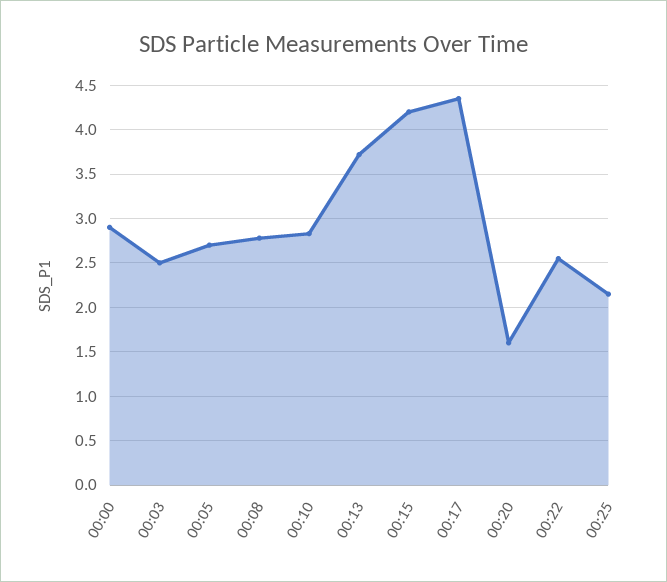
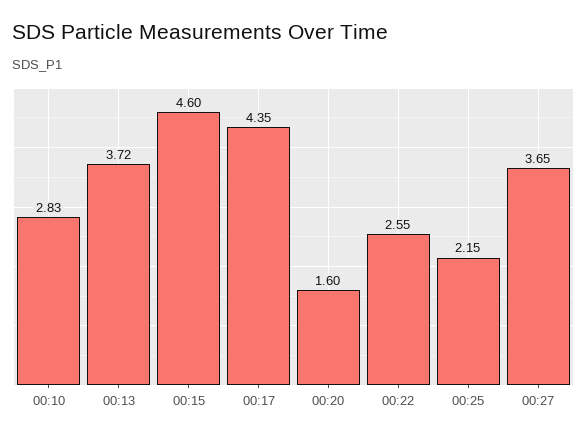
00:00: 2.9 -> none
00:03: 2.5 -> none
00:05: 2.7 -> none
00:08: 2.8 -> none
00:15: 4.2 -> 4.6
00:27: none -> 3.65

